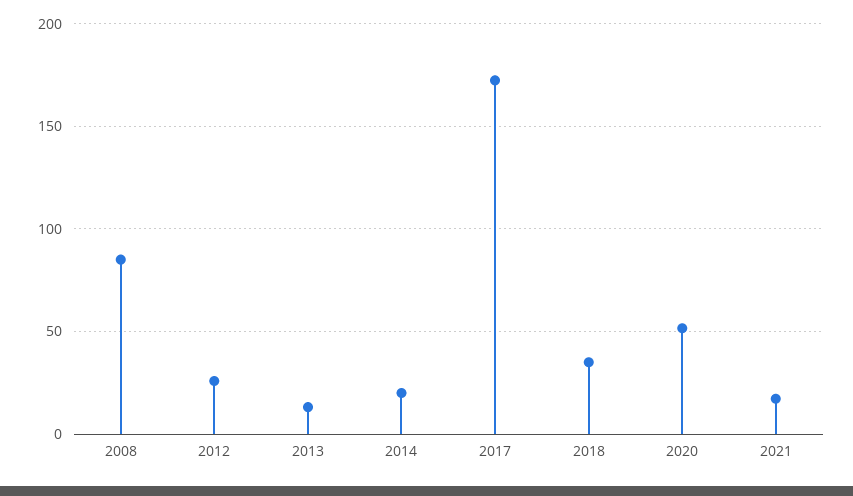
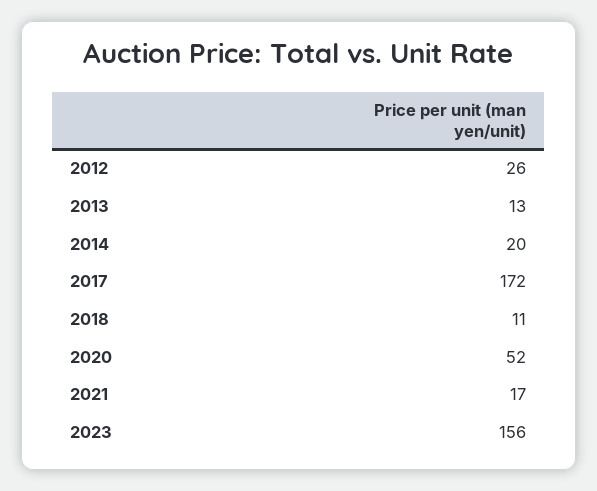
2008: 85 -> none
2018: 35 -> 11
2023: none -> 156

